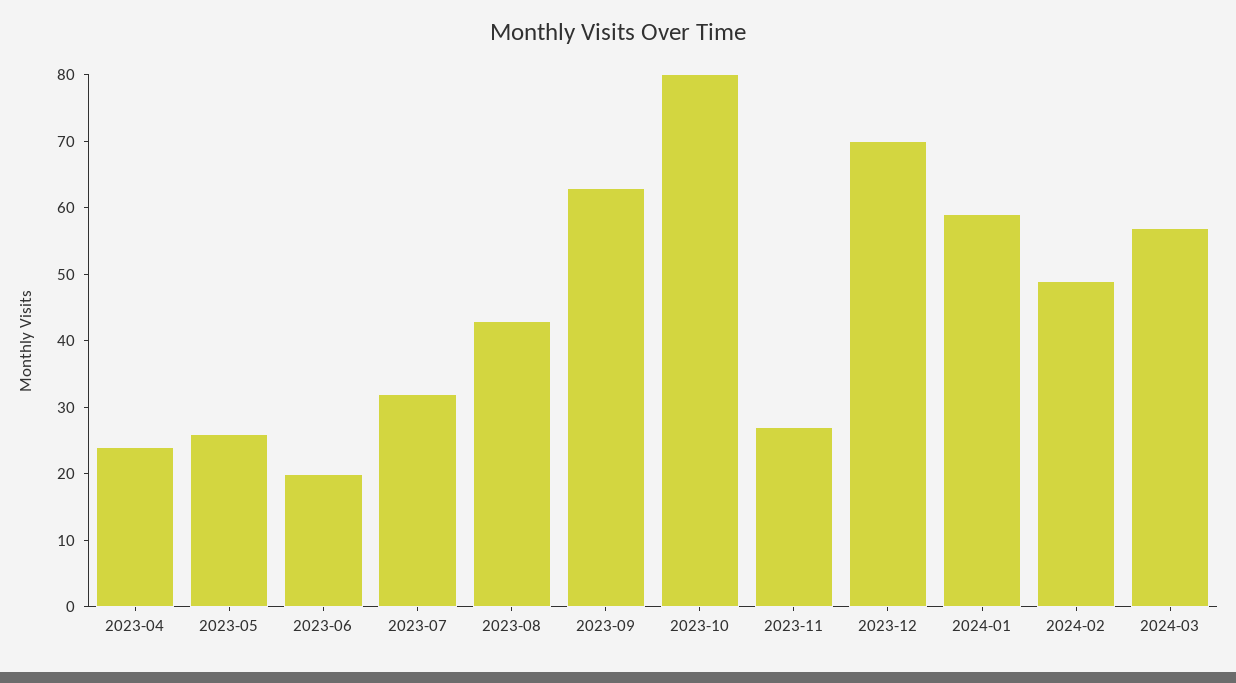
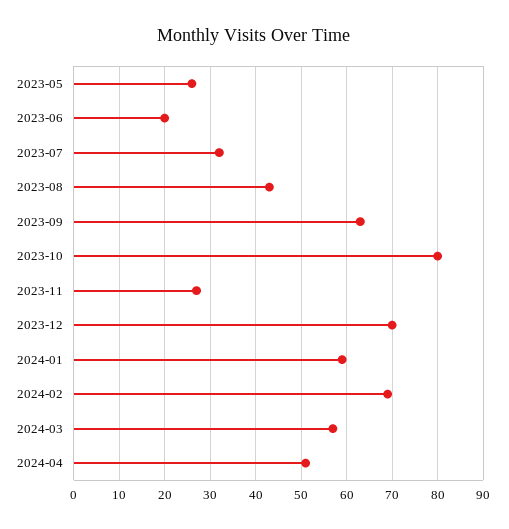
2023-04: 25 -> none
2024-02: 50 -> 70
2024-04: none -> 50

